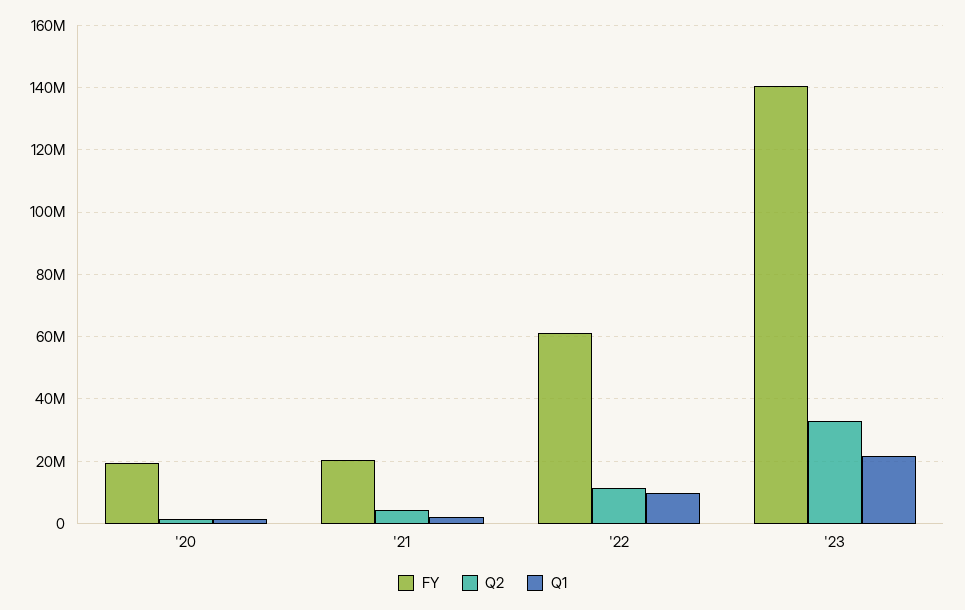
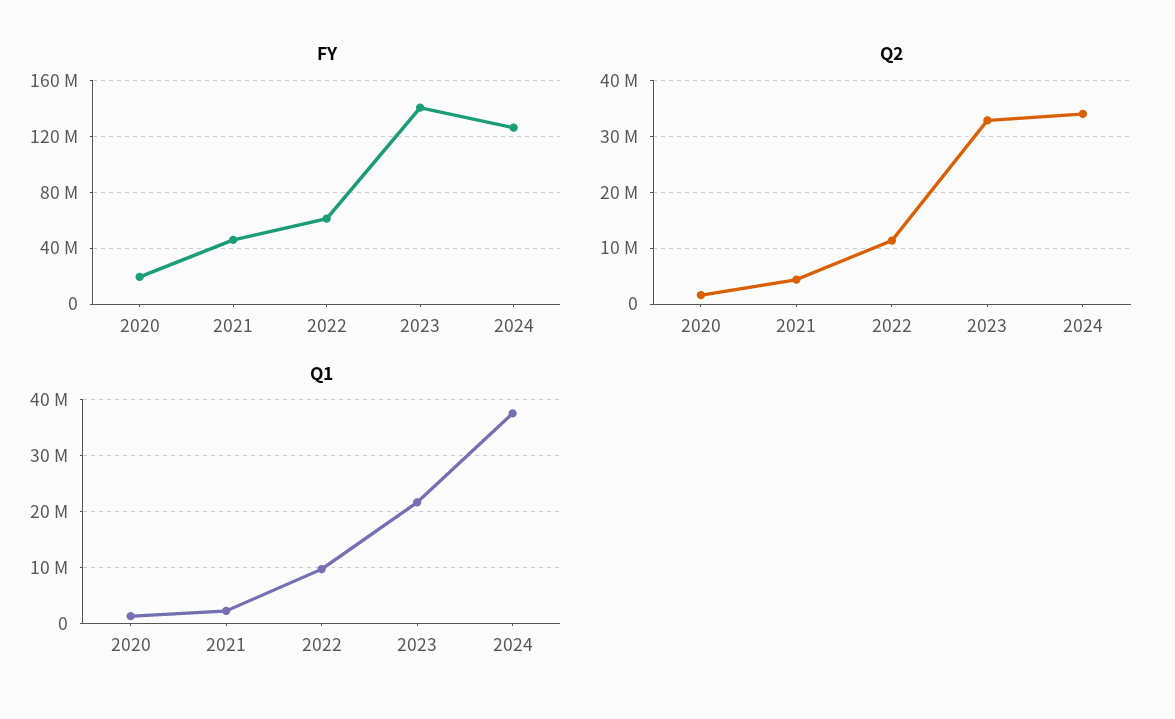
FY, '21: 20000000 -> 45000000
FY, 2024: none -> 125000000
Q2, 2024: none -> 34000000
Q1, 2024: none -> 38000000

